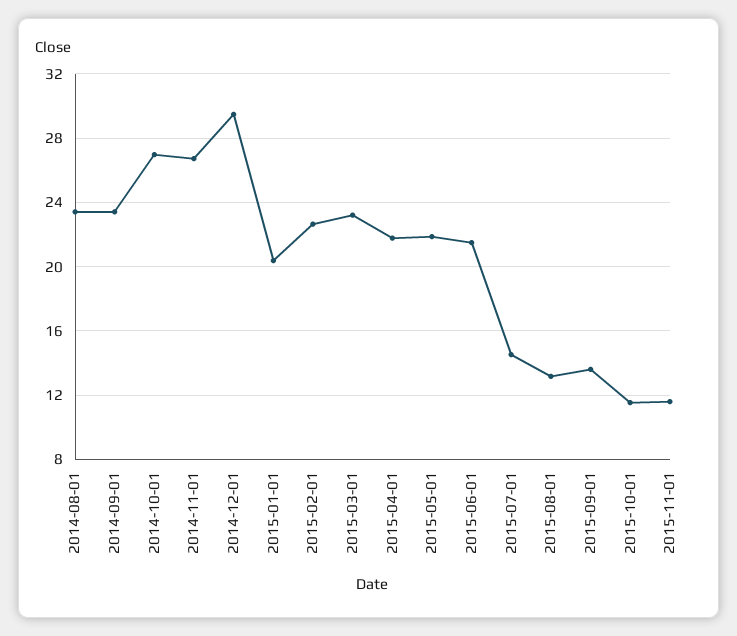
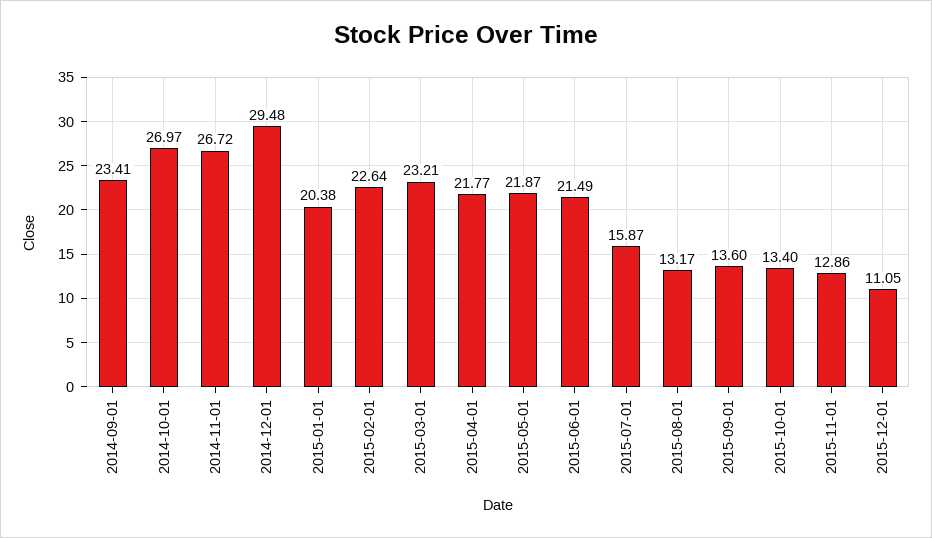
2014-08-01: 23.5 -> none
2015-07-01: 14.5 -> 15.87
2015-10-01: 11.5 -> 13.4
2015-11-01: 11.5 -> 12.86
2015-12-01: none -> 11.05

